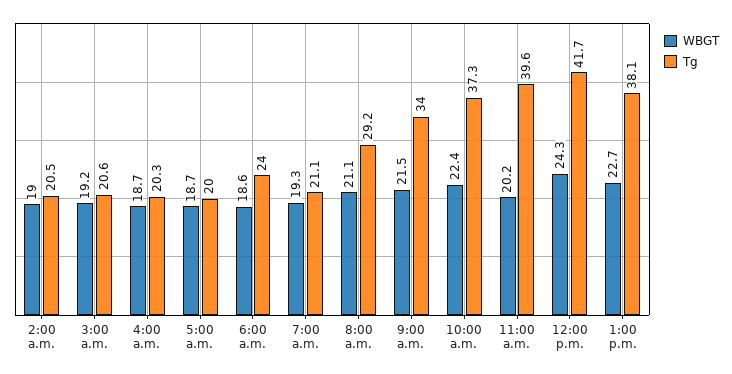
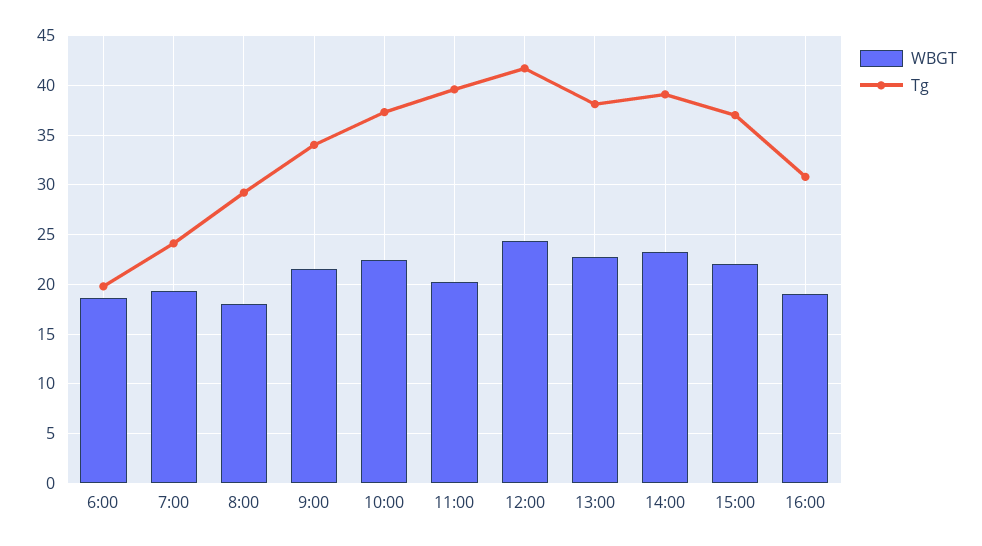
WBGT, 2:00 a.m.: 19 -> none
Tg, 2:00 a.m.: 20.5 -> none
WBGT, 3:00 a.m.: 19.2 -> none
Tg, 3:00 a.m.: 20.6 -> none
WBGT, 4:00 a.m.: 18.7 -> none
Tg, 4:00 a.m.: 20.3 -> none
WBGT, 5:00 a.m.: 18.7 -> none
Tg, 5:00 a.m.: 20 -> none
Tg, 6:00 a.m.: 24 -> 20
Tg, 7:00 a.m.: 21.1 -> 24
WBGT, 8:00 a.m.: 21.1 -> 18
WBGT, 14:00: none -> 23
Tg, 14:00: none -> 39
WBGT, 15:00: none -> 22
Tg, 15:00: none -> 37
WBGT, 16:00: none -> 19
Tg, 16:00: none -> 31

